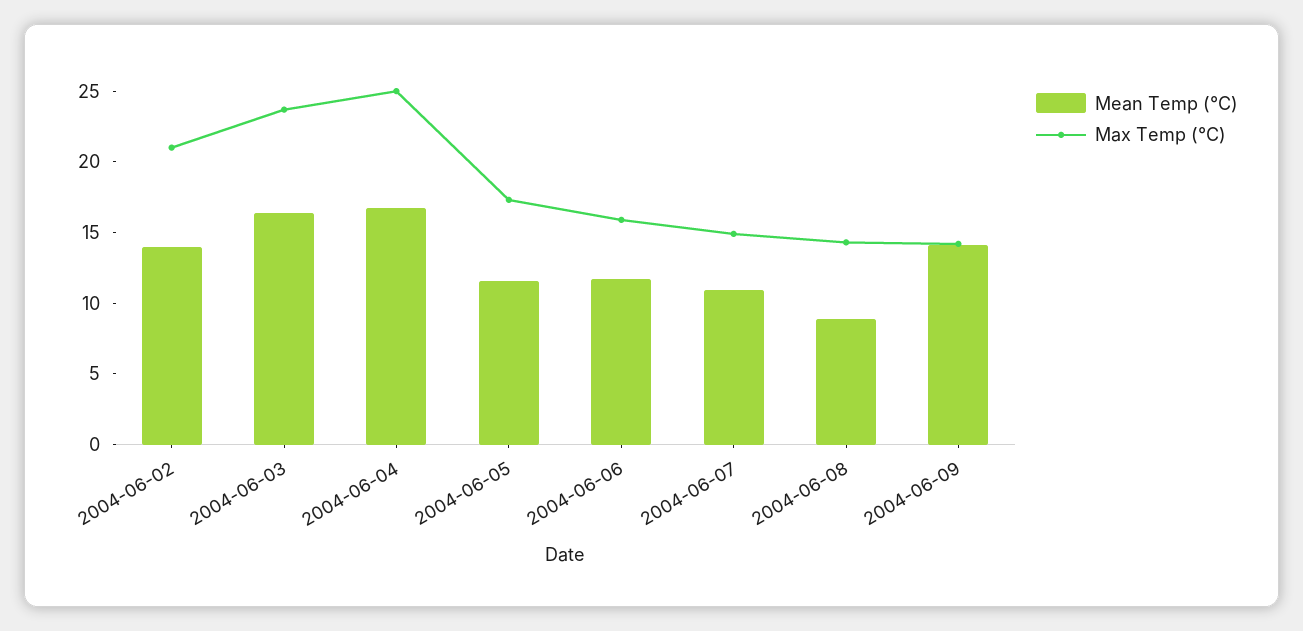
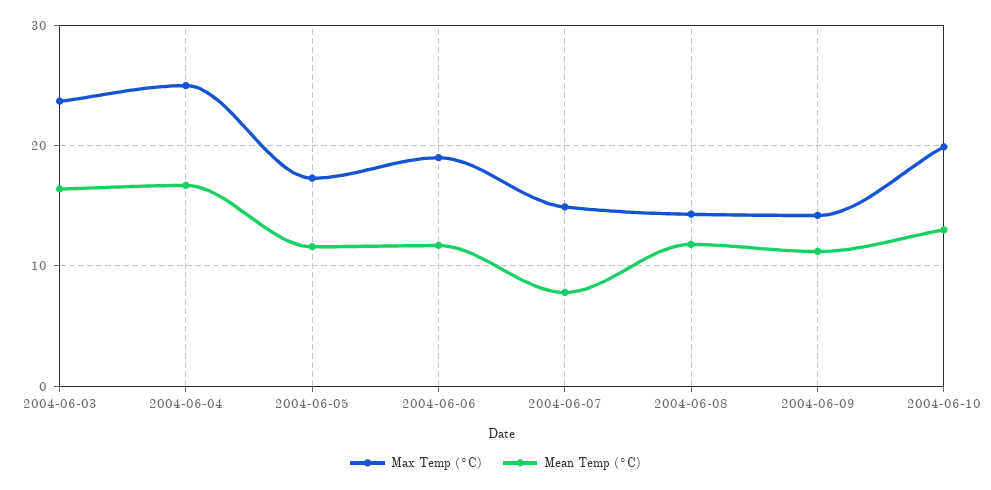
Mean Temp (°C), 2004-06-02: 14 -> none
Max Temp (°C), 2004-06-02: 21 -> none
Max Temp (°C), 2004-06-06: 16 -> 19
Mean Temp (°C), 2004-06-07: 11 -> 8
Mean Temp (°C), 2004-06-08: 9 -> 12
Mean Temp (°C), 2004-06-09: 14 -> 11
Max Temp (°C), 2004-06-10: none -> 20
Mean Temp (°C), 2004-06-10: none -> 13

